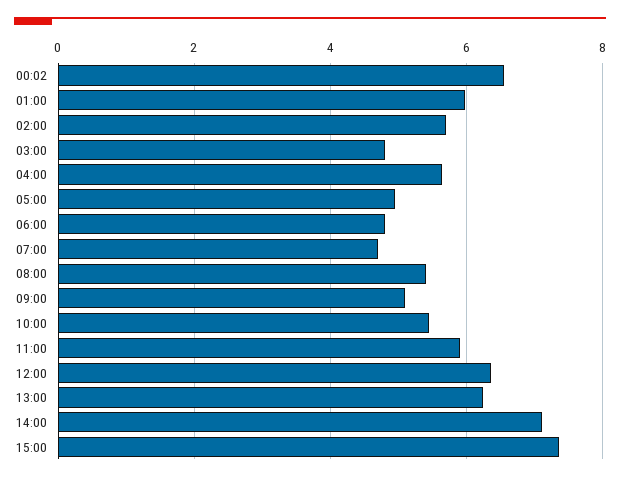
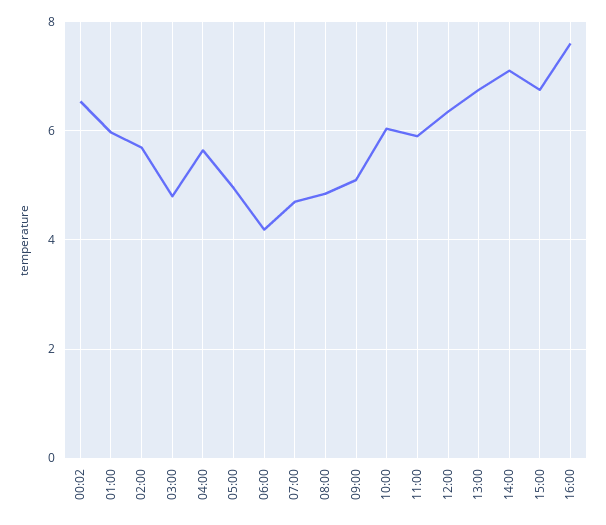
06:00: 4.8 -> 4.2
08:00: 5.4 -> 4.8
10:00: 5.4 -> 6
13:00: 6.2 -> 6.8
15:00: 7.4 -> 6.8
16:00: none -> 7.6

